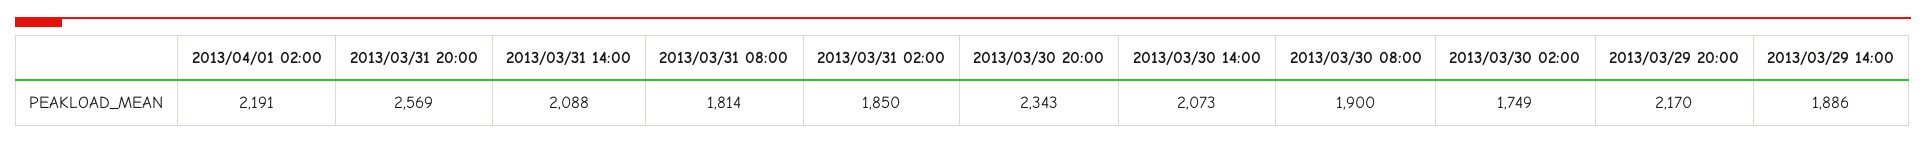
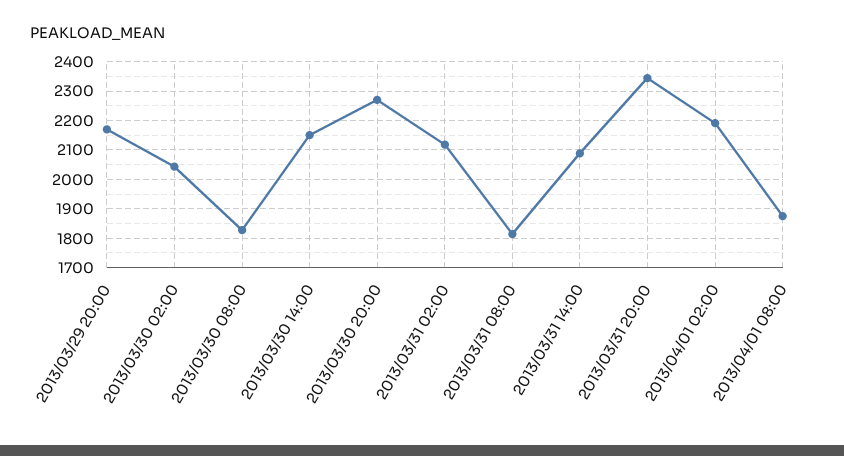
2013/03/31 20:00: 2569 -> 2350
2013/03/31 02:00: 1850 -> 2125
2013/03/30 20:00: 2343 -> 2275
2013/03/30 14:00: 2073 -> 2150
2013/03/30 08:00: 1900 -> 1825
2013/03/30 02:00: 1749 -> 2050
2013/03/29 14:00: 1886 -> none
2013/04/01 08:00: none -> 1875

